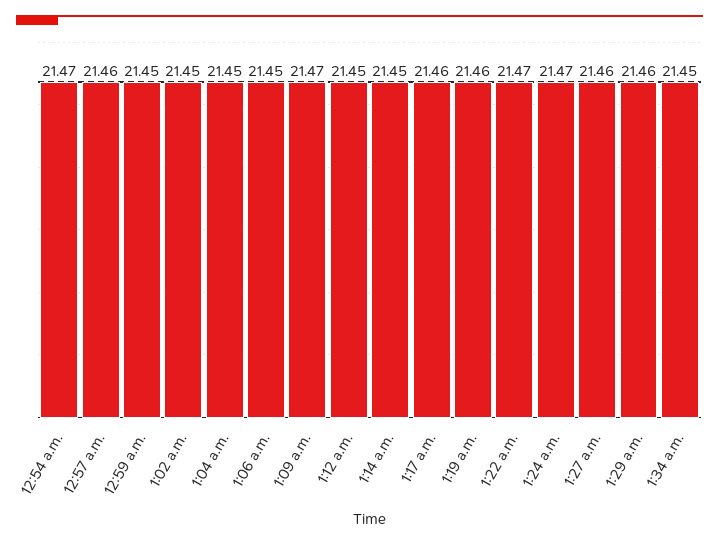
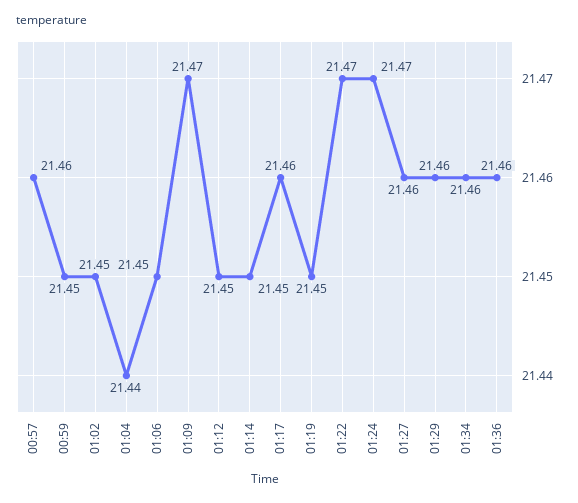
12:54 a.m.: 21.47 -> none
1:04 a.m.: 21.45 -> 21.44
1:19 a.m.: 21.46 -> 21.45
1:34 a.m.: 21.45 -> 21.46
01:36: none -> 21.46

